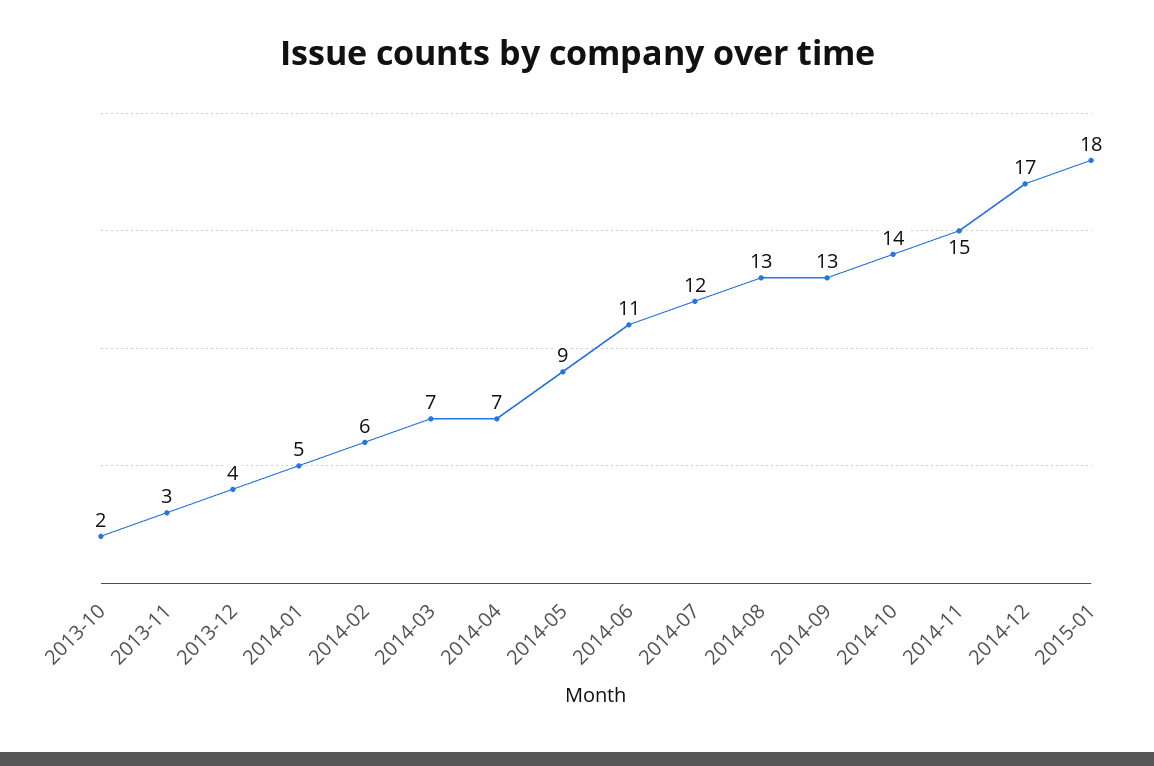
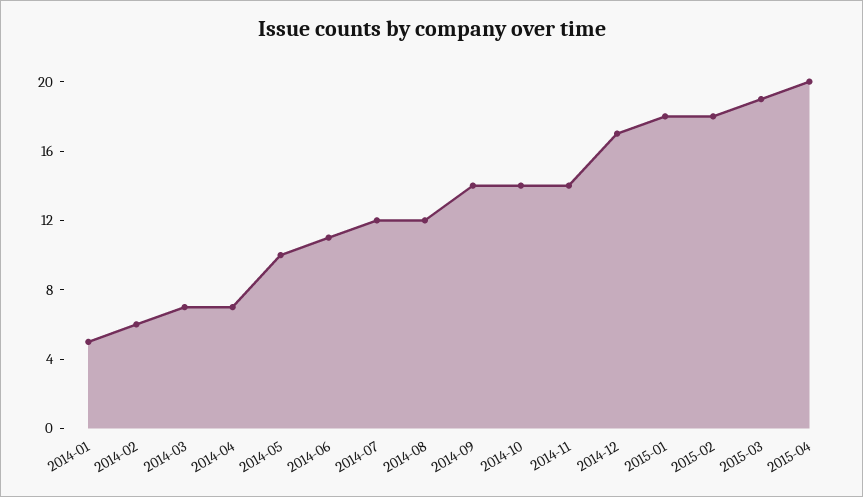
2013-10: 2 -> none
2013-11: 3 -> none
2013-12: 4 -> none
2014-05: 9 -> 10
2014-08: 13 -> 12
2014-09: 13 -> 14
2014-11: 15 -> 14
2015-02: none -> 18
2015-03: none -> 19
2015-04: none -> 20

